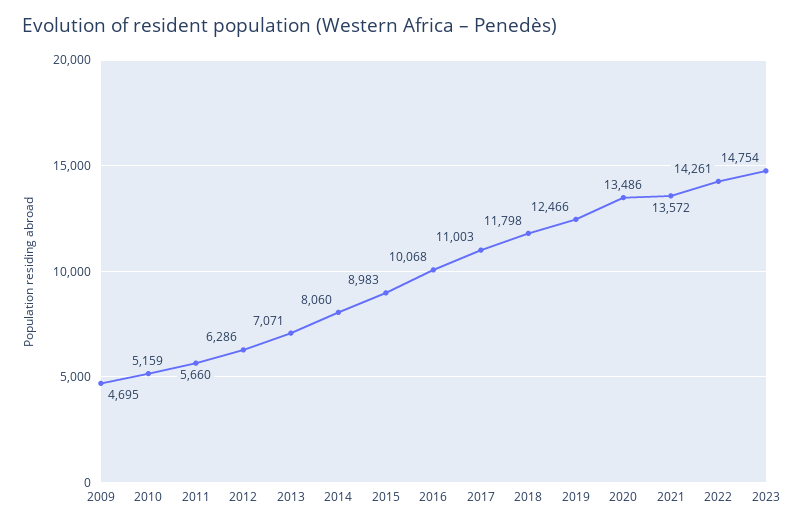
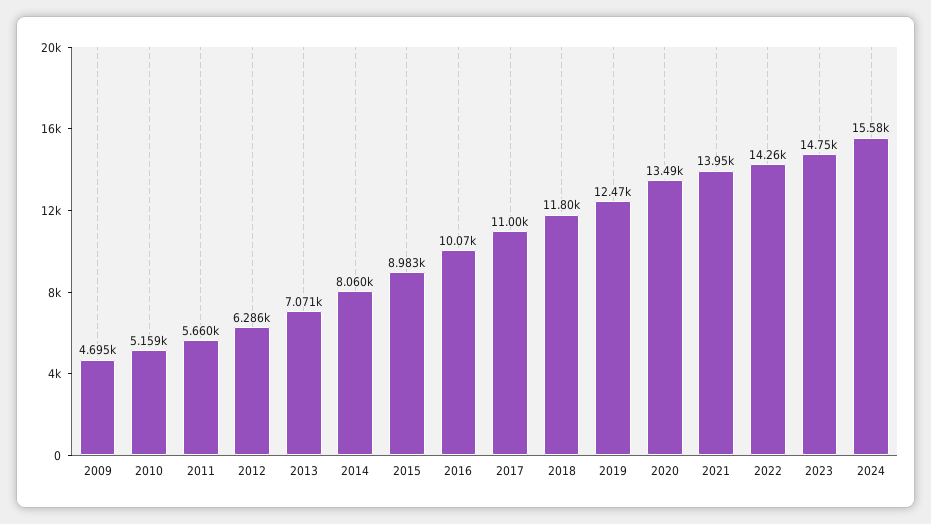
2021: 13572 -> 13950
2024: none -> 15580

